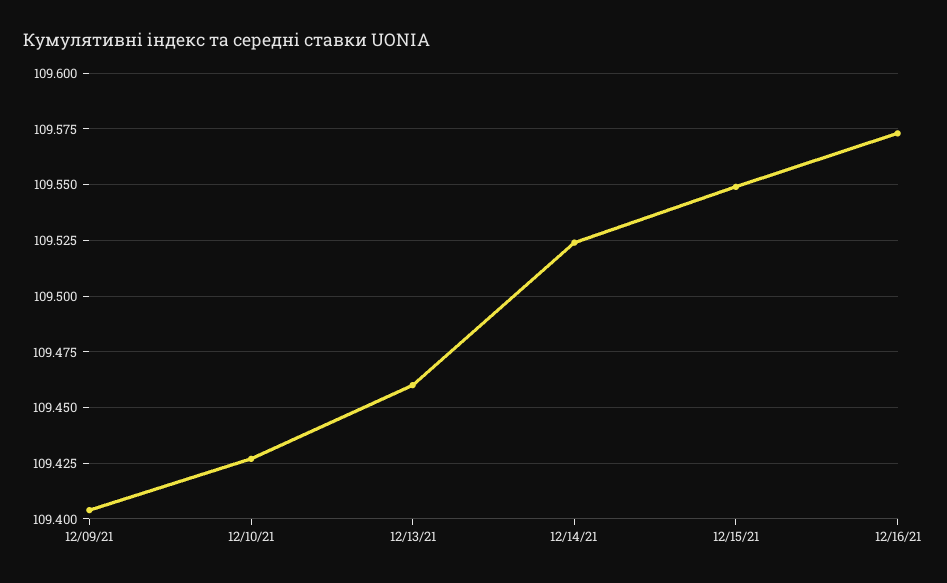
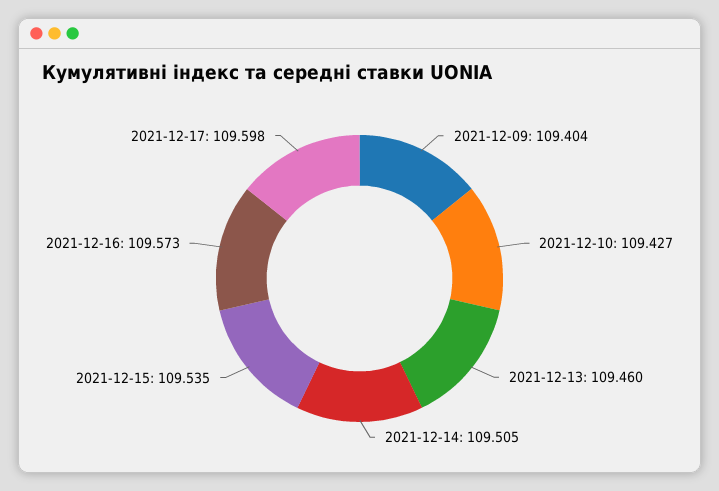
12/14/21: 109.525 -> 109.505
12/15/21: 109.55 -> 109.535
2021-12-17: none -> 109.598

